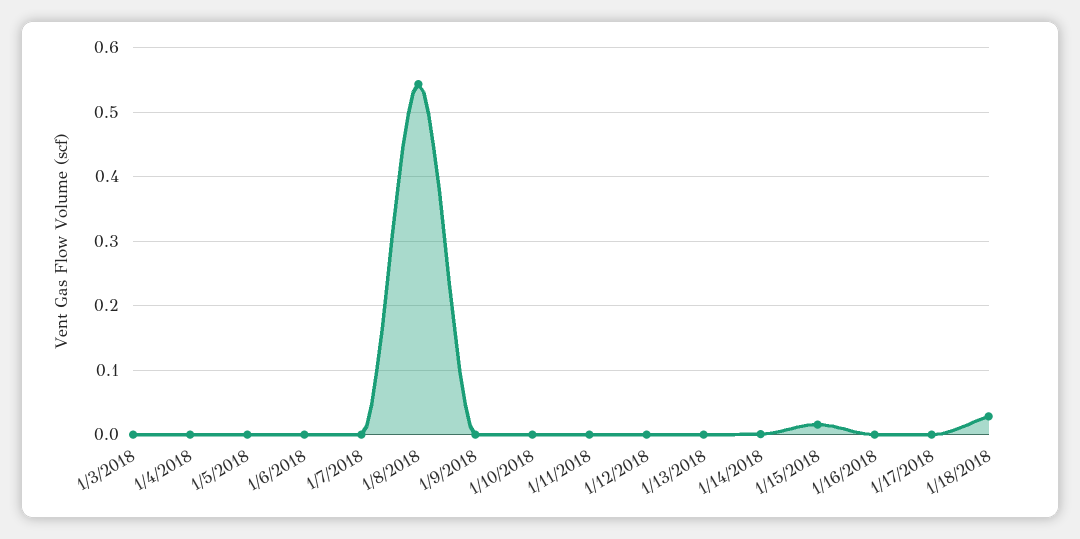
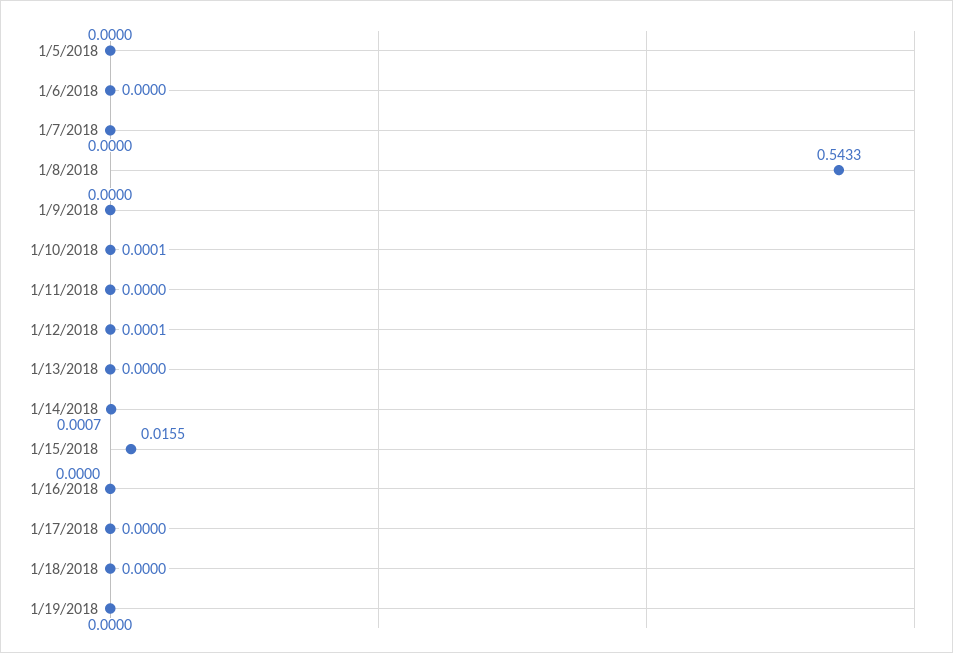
1/3/2018: 0 -> none
1/4/2018: 0 -> none
1/18/2018: 0.03 -> 0
1/19/2018: none -> 0

